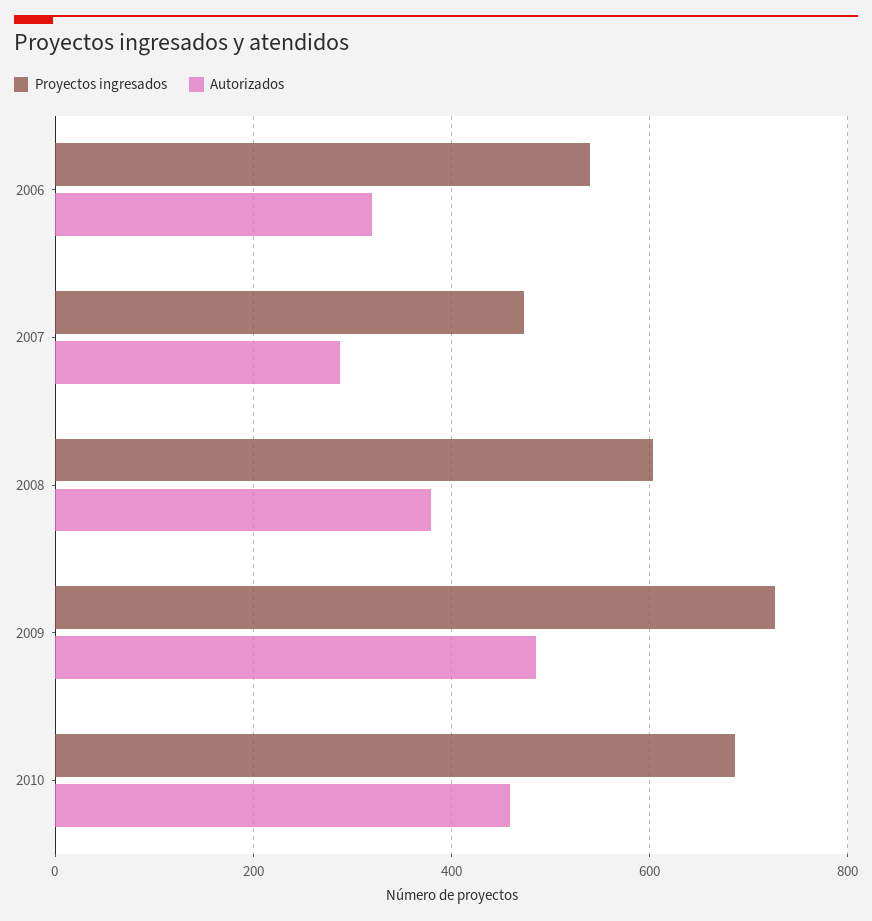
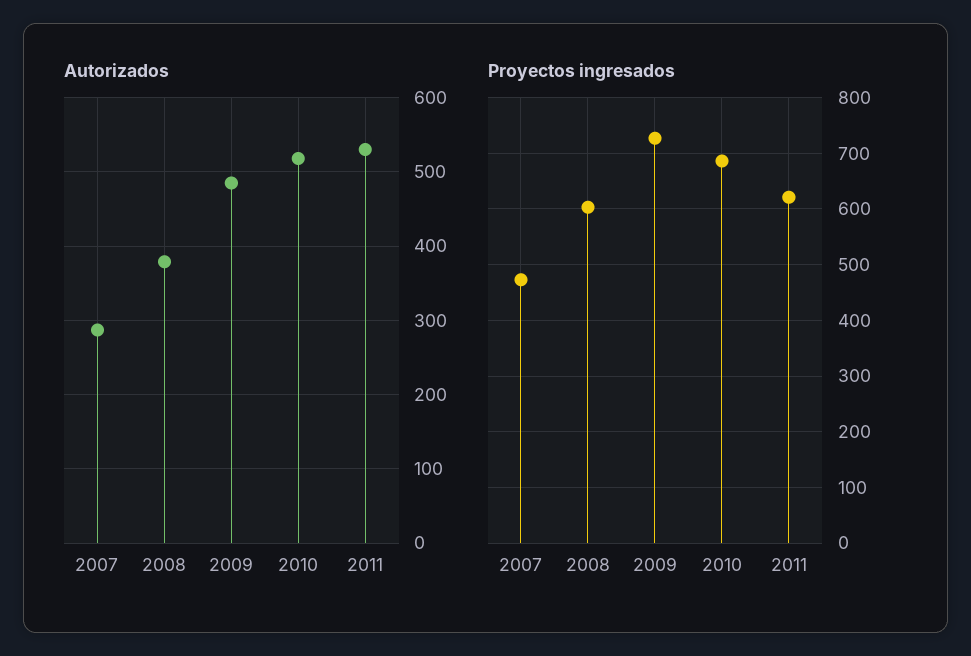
Proyectos ingresados, 2006: 540 -> none
Autorizados, 2006: 320 -> none
Autorizados, 2010: 460 -> 520
Autorizados, 2011: none -> 530
Proyectos ingresados, 2011: none -> 620

